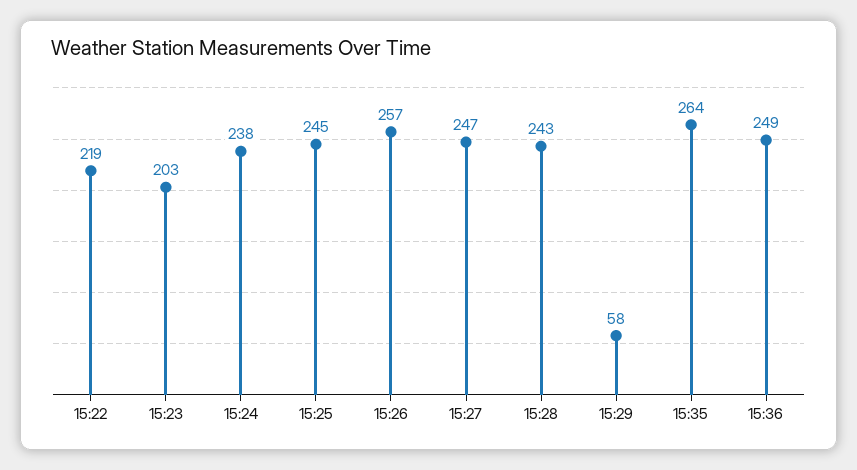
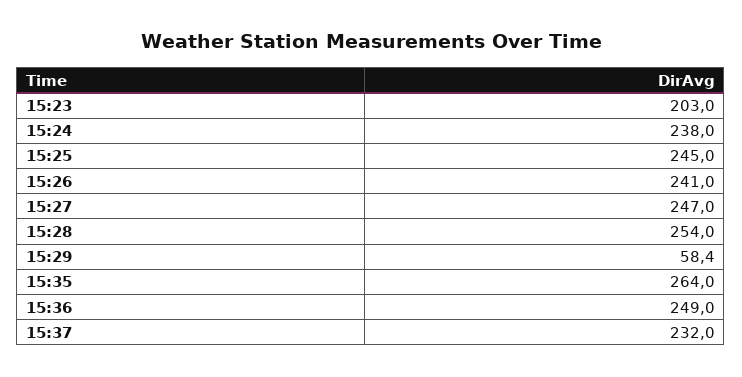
15:22: 219 -> none
15:26: 257 -> 241
15:28: 243 -> 254
15:37: none -> 232

